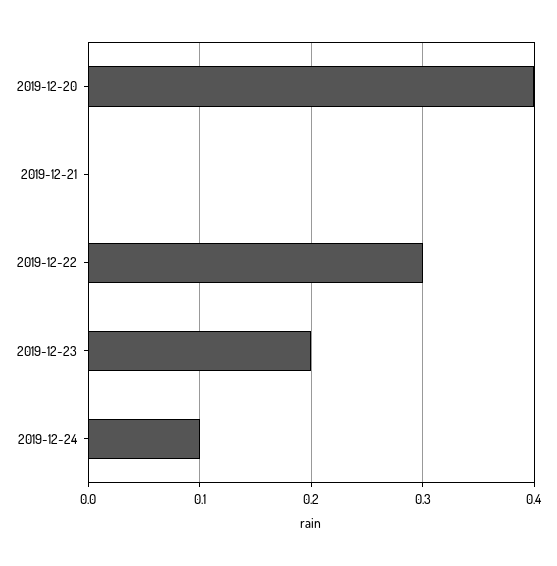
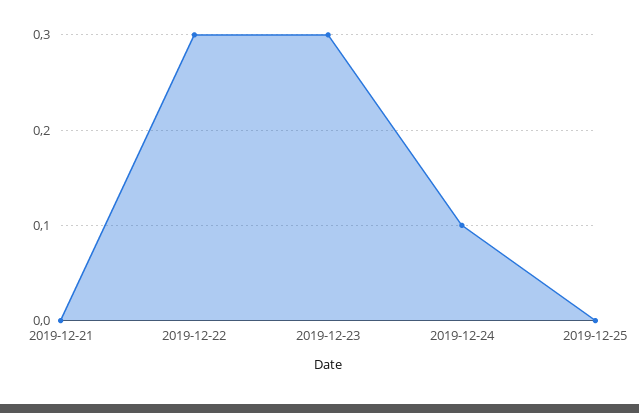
2019-12-20: 0.4 -> none
2019-12-23: 0.2 -> 0.3
2019-12-25: none -> 0

